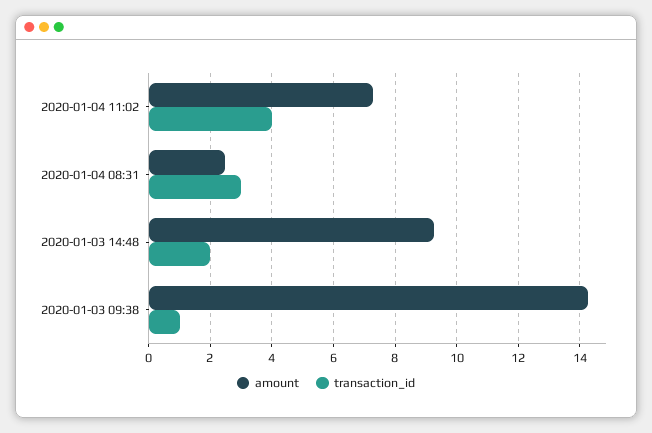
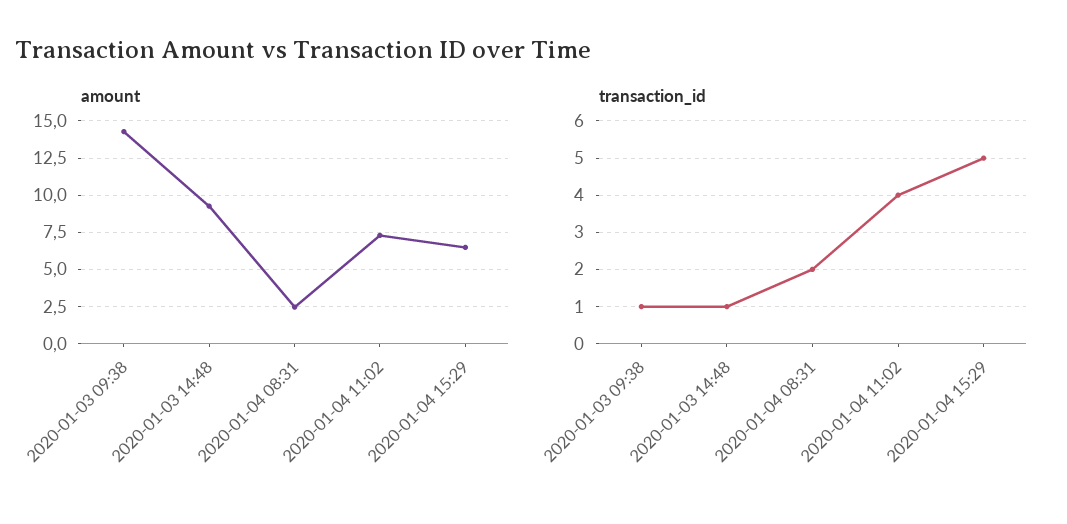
transaction_id, 2020-01-04 08:31: 3 -> 2
transaction_id, 2020-01-03 14:48: 2 -> 1
amount, 2020-01-04 15:29: none -> 6.5
transaction_id, 2020-01-04 15:29: none -> 5

